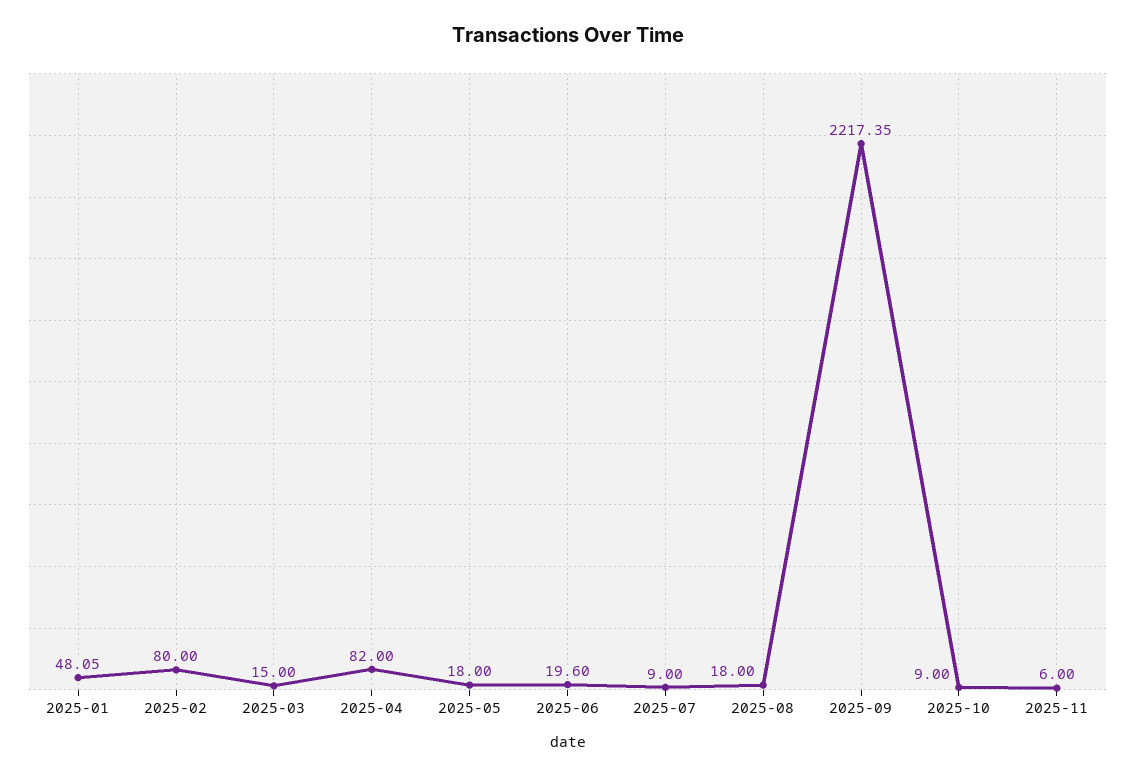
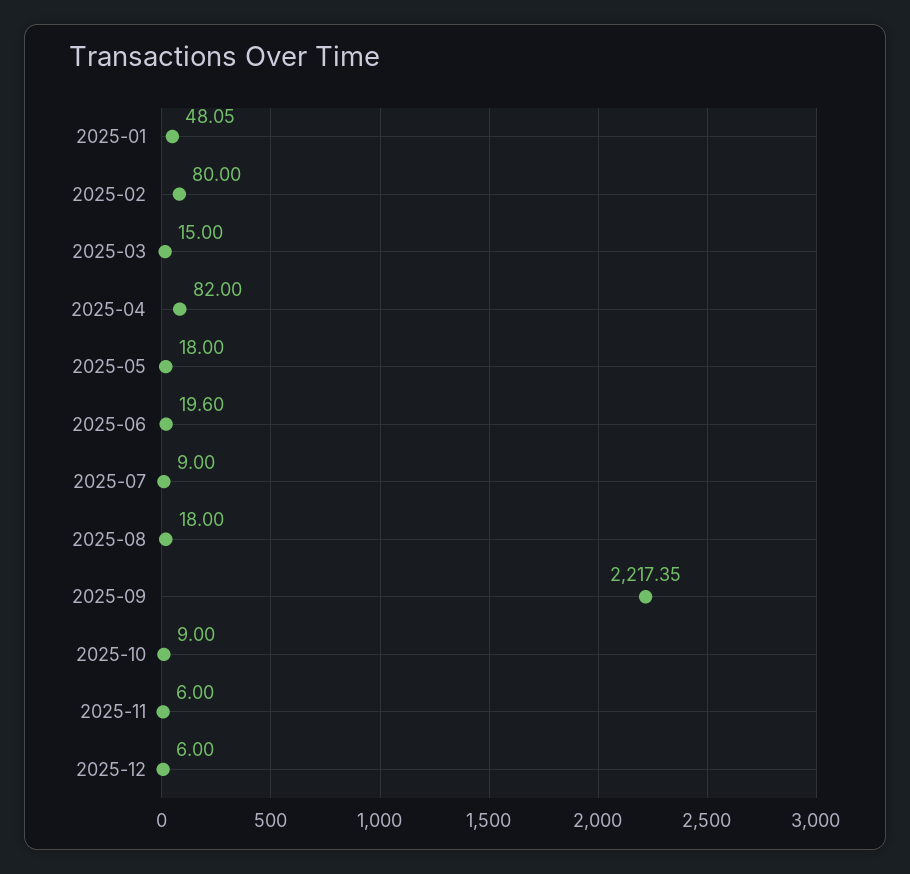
2025-12: none -> 6

